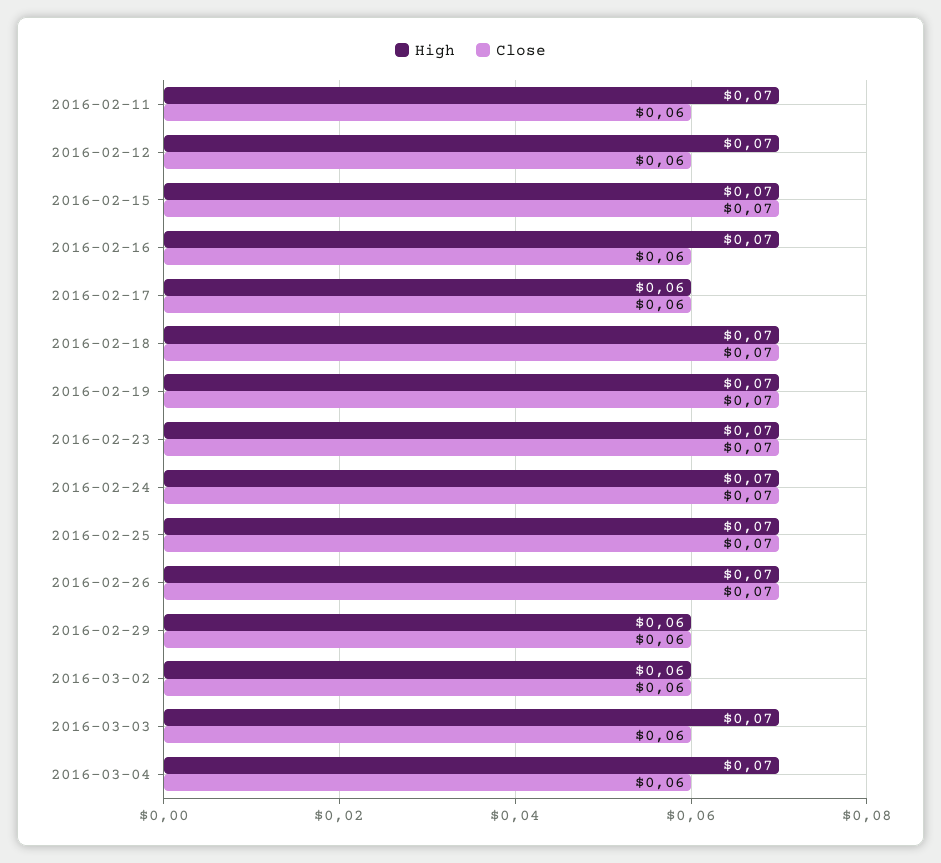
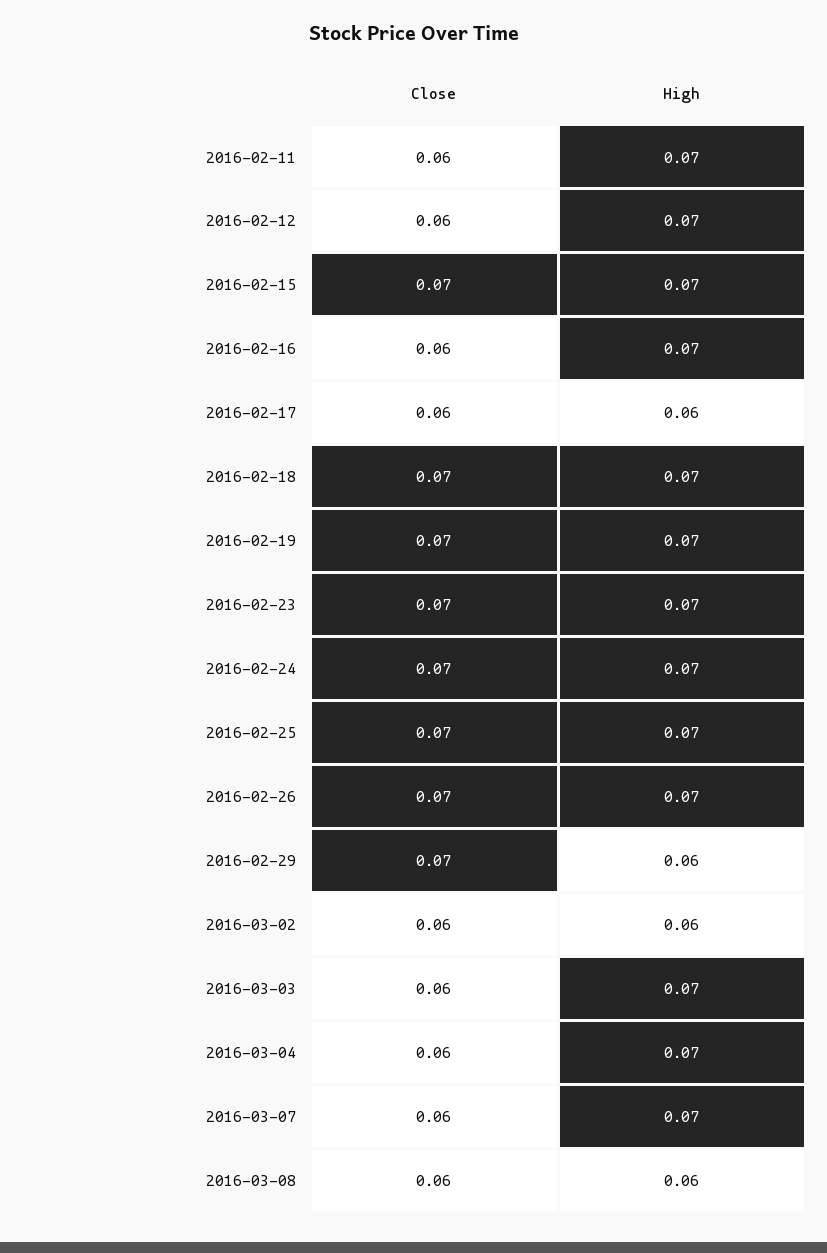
Close, 2016-02-29: 0.06 -> 0.07
Close, 2016-03-07: none -> 0.06
High, 2016-03-07: none -> 0.07
Close, 2016-03-08: none -> 0.06
High, 2016-03-08: none -> 0.06

